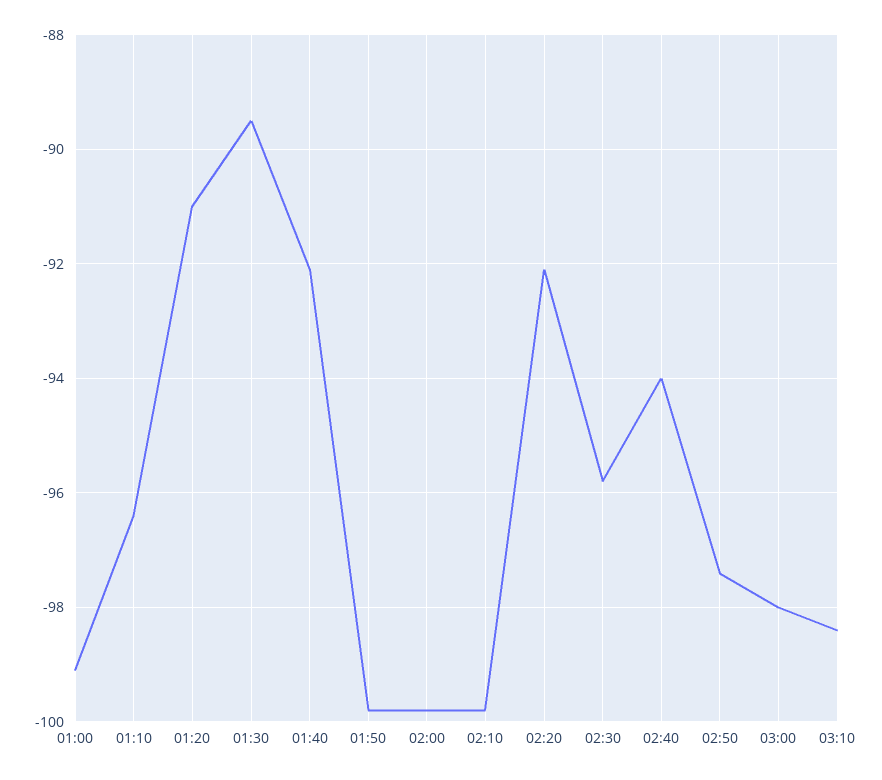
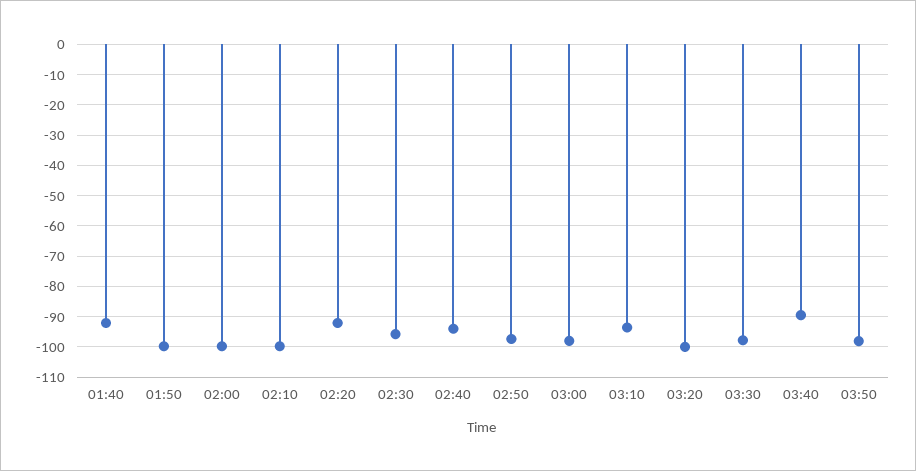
01:00: -99 -> none
01:10: -96.5 -> none
01:20: -91 -> none
01:30: -89.5 -> none
03:10: -98.5 -> -94
03:20: none -> -100
03:30: none -> -98
03:40: none -> -90
03:50: none -> -98

